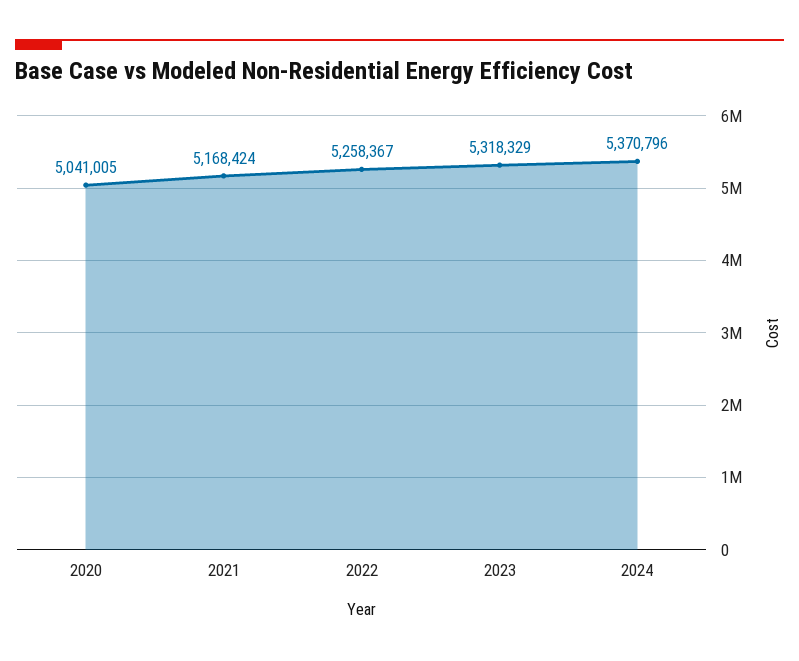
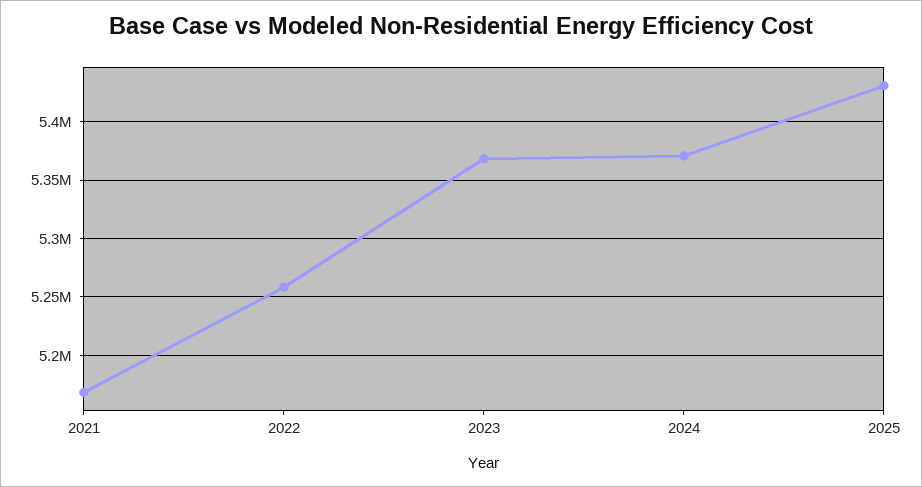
2020: 5041005 -> none
2023: 5318329 -> 5370000
2025: none -> 5430000

